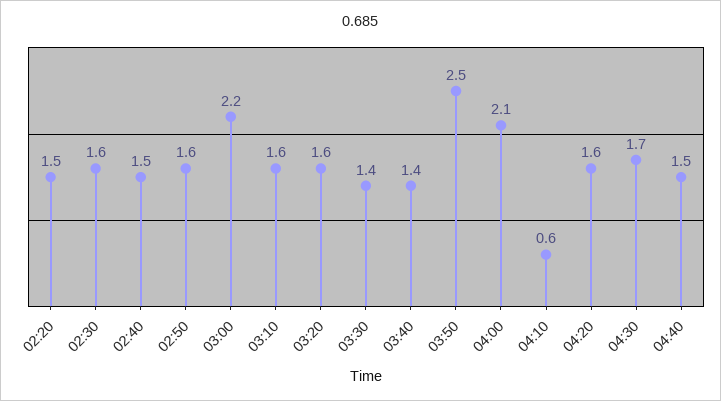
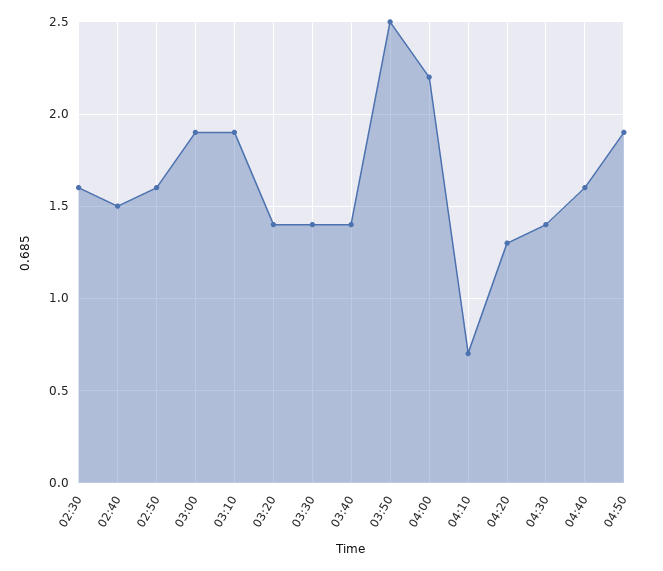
02:20: 1.5 -> none
03:00: 2.2 -> 1.9
03:10: 1.6 -> 1.9
03:20: 1.6 -> 1.4
04:00: 2.1 -> 2.2
04:10: 0.6 -> 0.7
04:20: 1.6 -> 1.3
04:30: 1.7 -> 1.4
04:40: 1.5 -> 1.6
04:50: none -> 1.9

